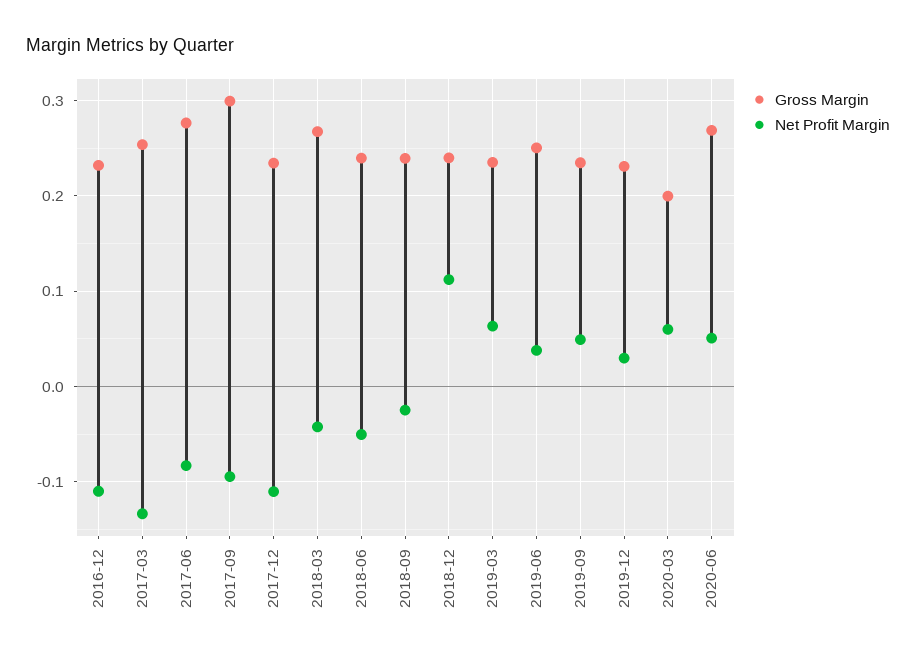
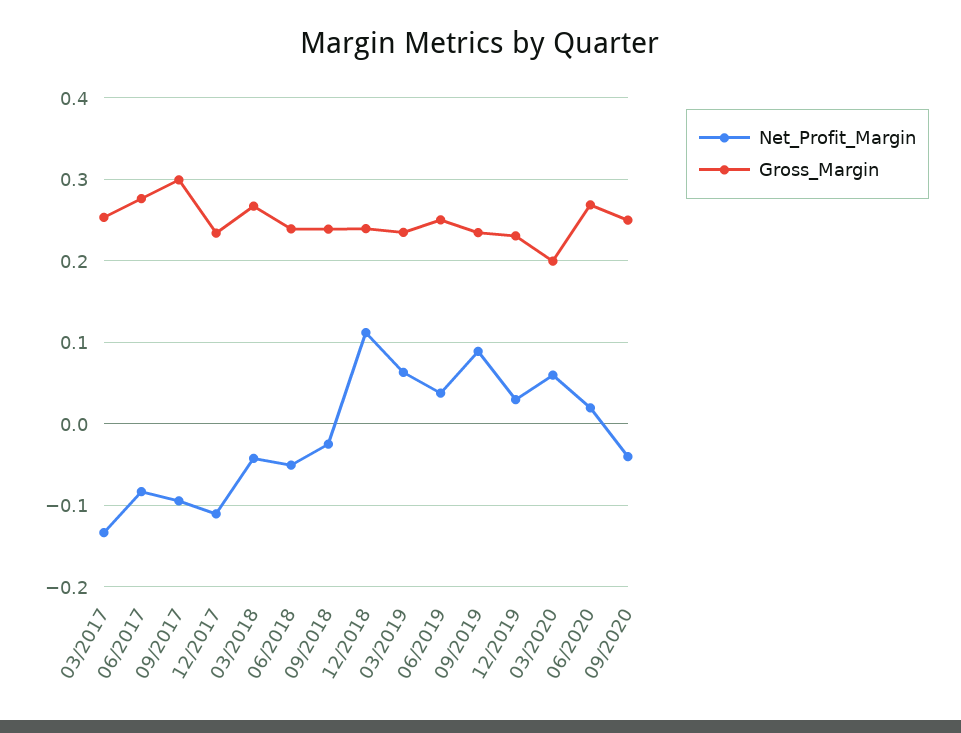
Gross Margin, 2016-12: 0.23 -> none
Net Profit Margin, 2016-12: -0.11 -> none
Net Profit Margin, 2019-09: 0.05 -> 0.09
Net Profit Margin, 2020-06: 0.05 -> 0.02
Net Profit Margin, 09/2020: none -> -0.04
Gross Margin, 09/2020: none -> 0.25

